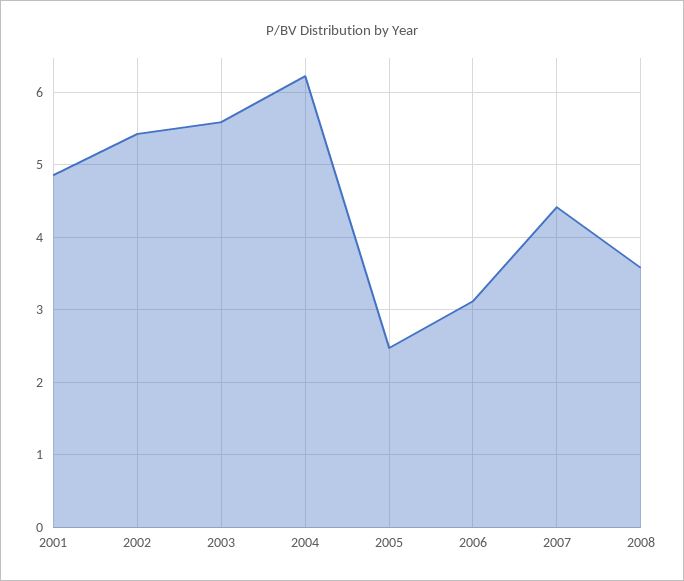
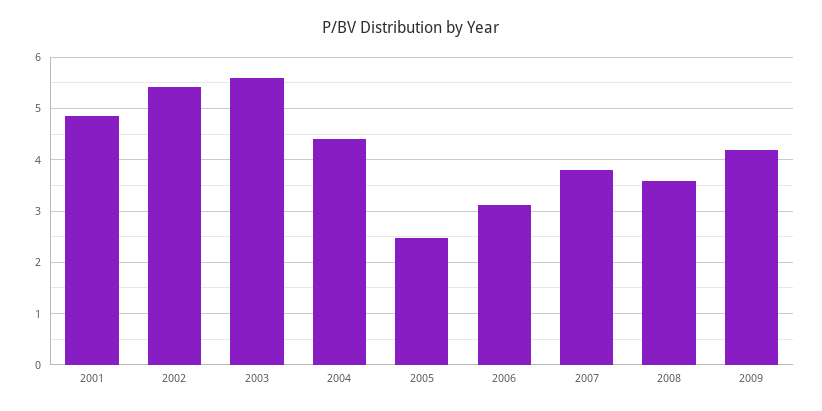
2004: 6.2 -> 4.4
2007: 4.4 -> 3.8
2009: none -> 4.2

